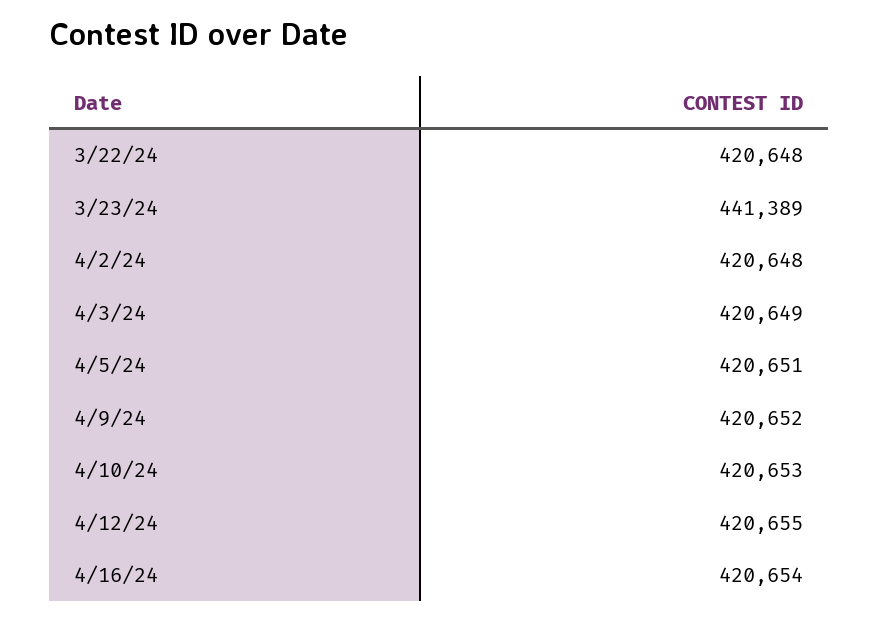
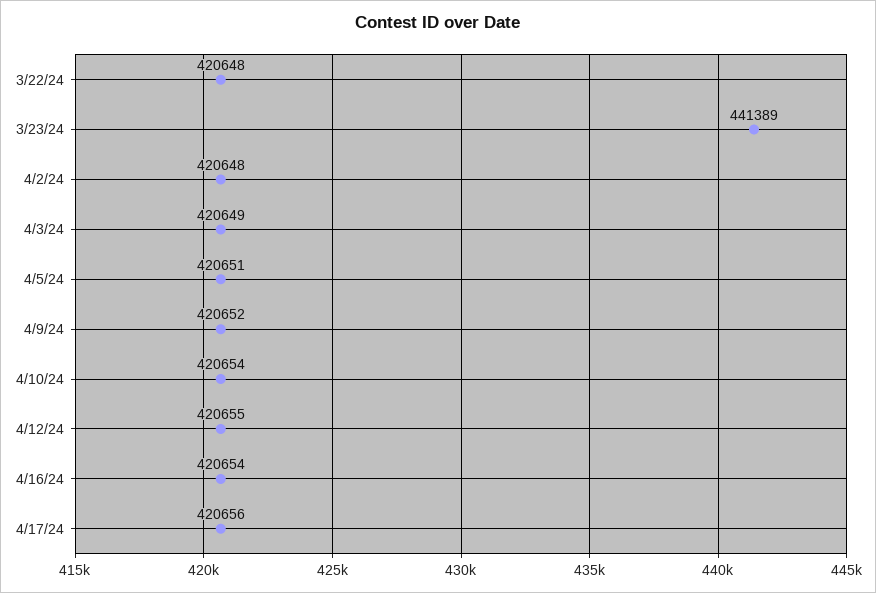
4/10/24: 420653 -> 420654
4/17/24: none -> 420656

